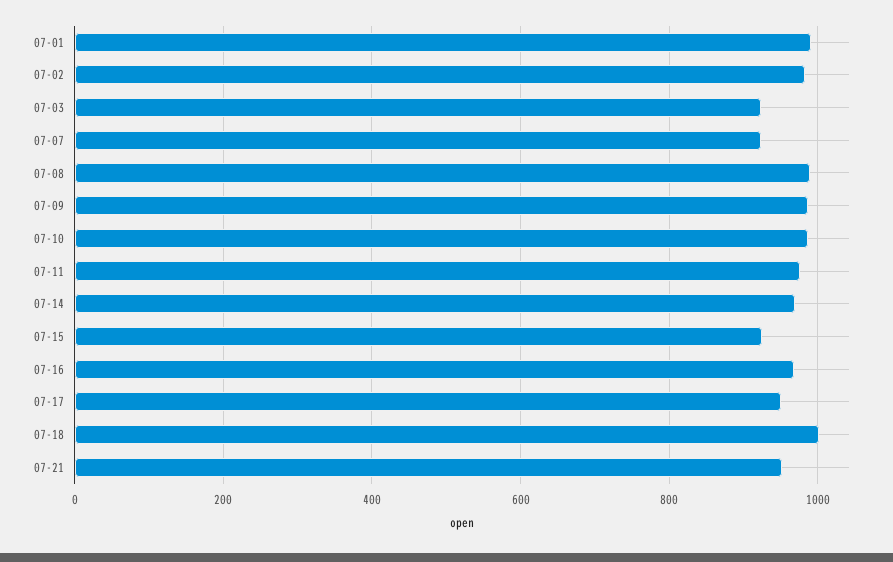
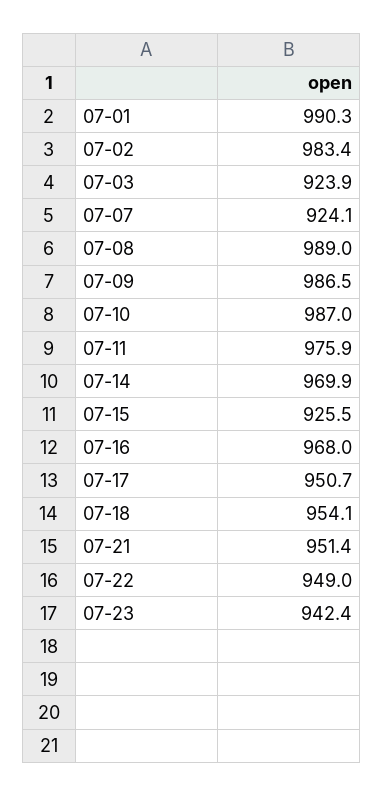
07-18: 1000 -> 954.1
07-22: none -> 949
07-23: none -> 942.4

